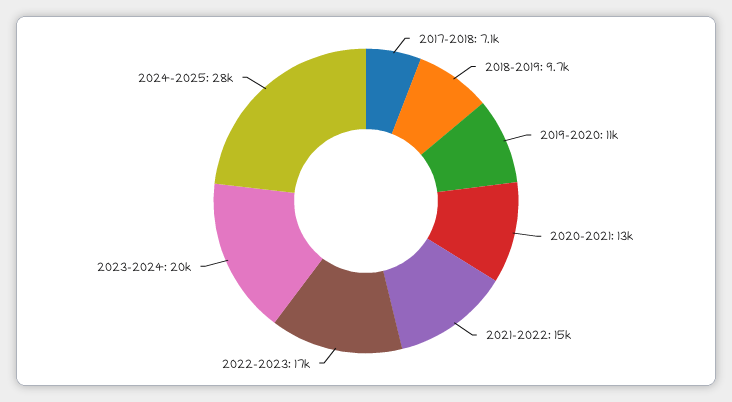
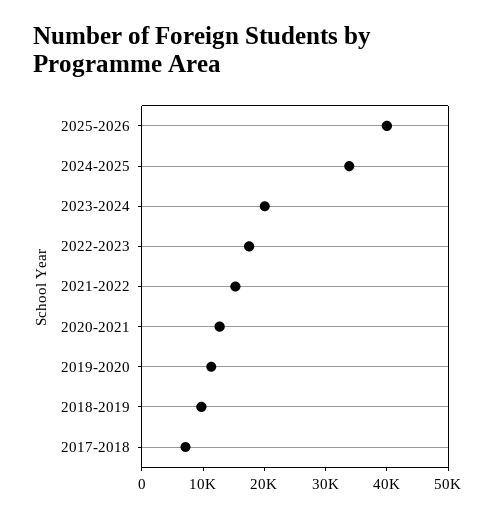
2024-2025: 28000 -> 34000
2025-2026: none -> 40000

